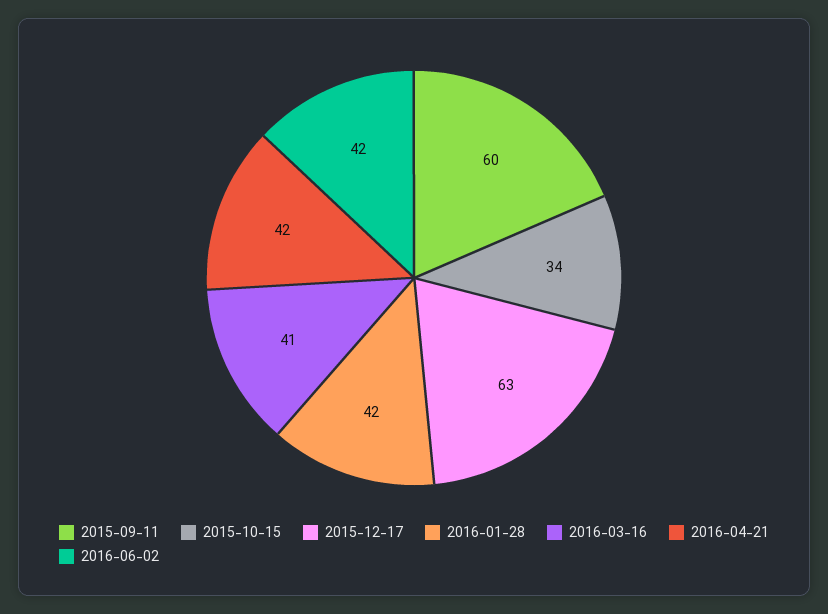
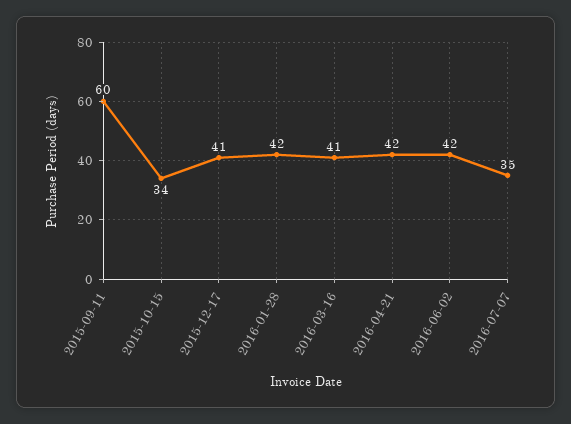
2015-12-17: 63 -> 41
2016-07-07: none -> 35

